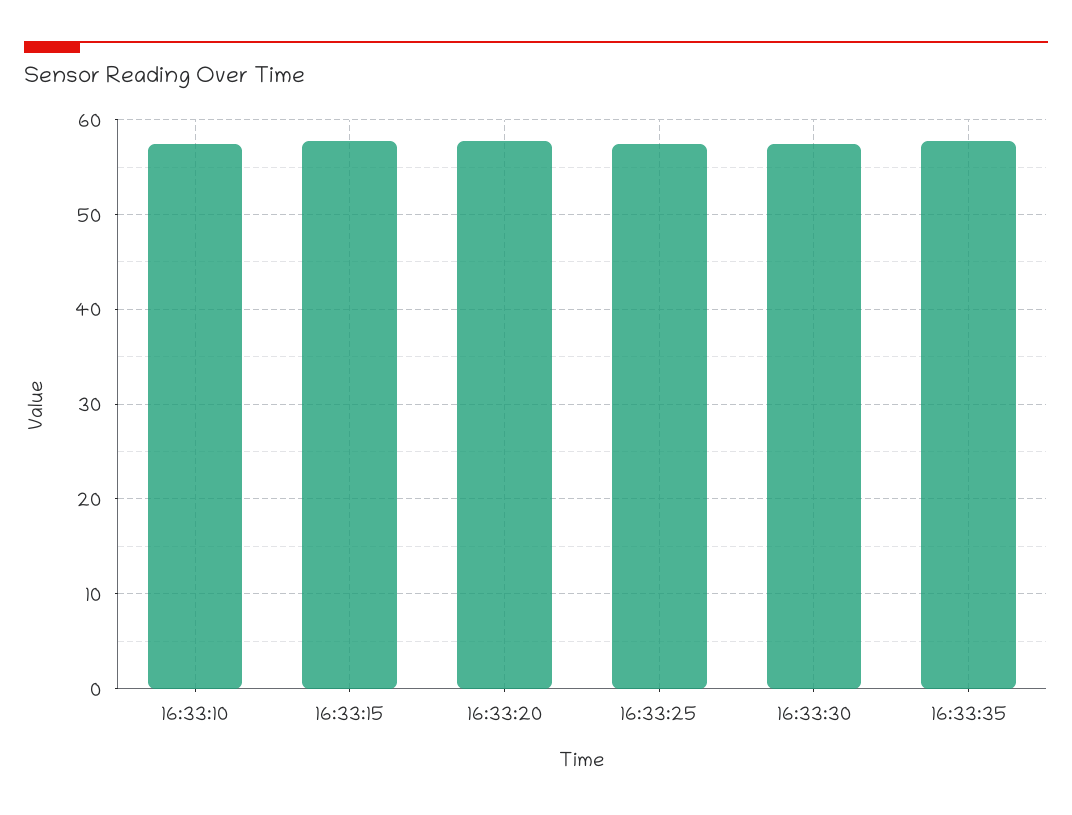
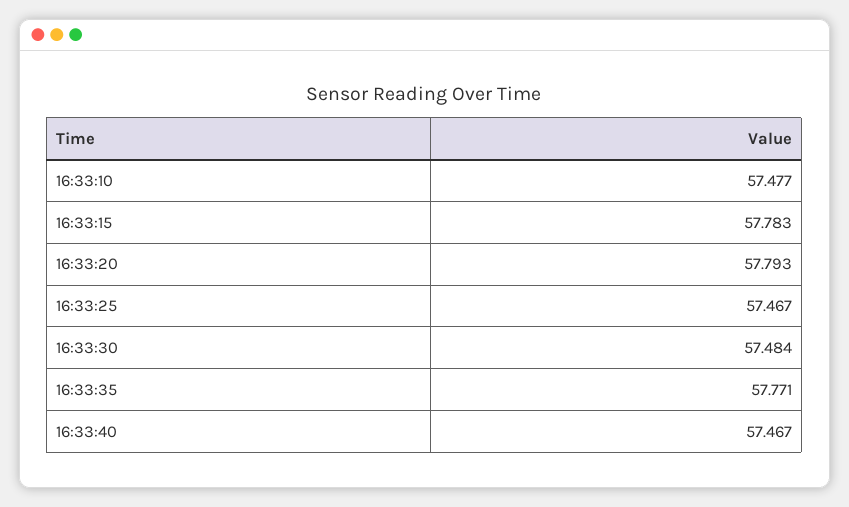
16:33:40: none -> 57.467

